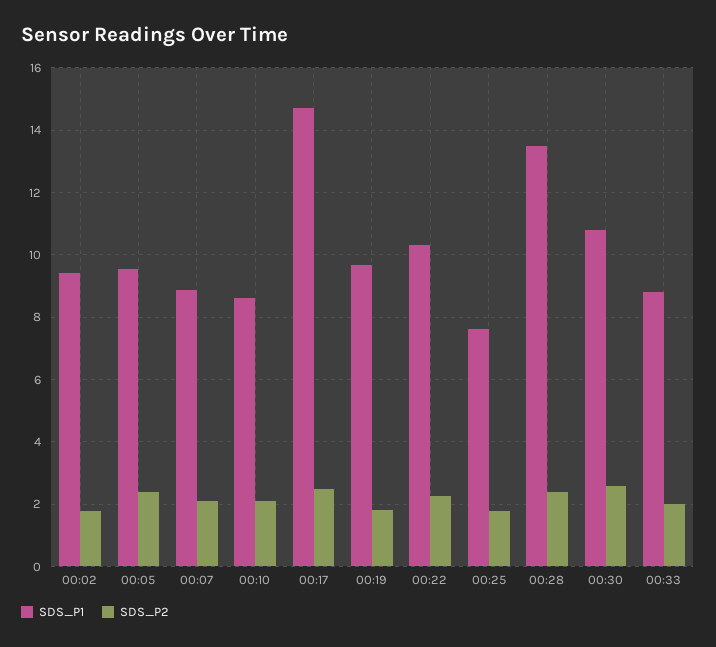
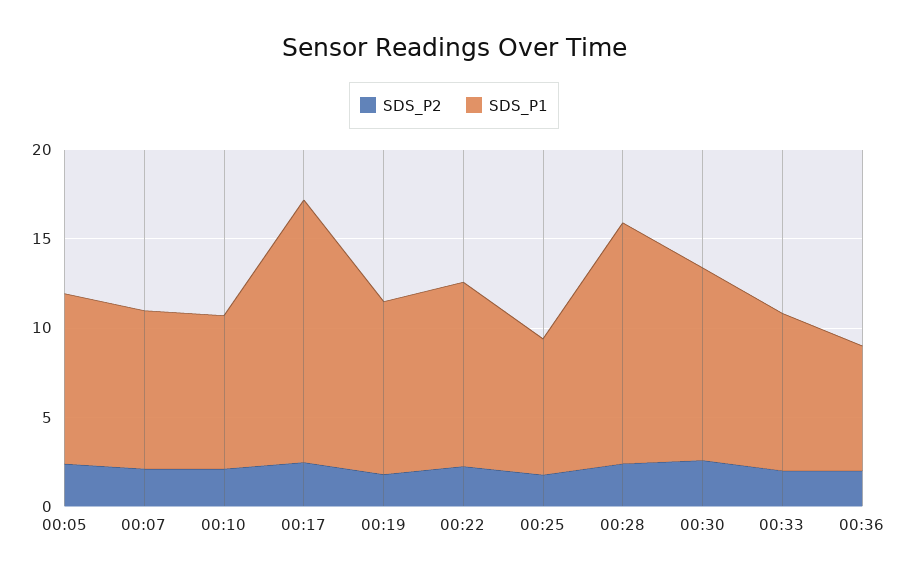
SDS_P1, 00:02: 9.4 -> none
SDS_P2, 00:02: 1.8 -> none
SDS_P2, 00:36: none -> 2
SDS_P1, 00:36: none -> 7

